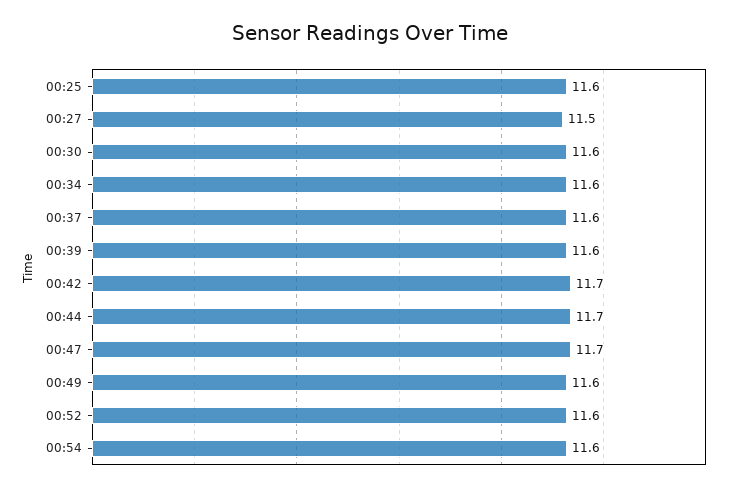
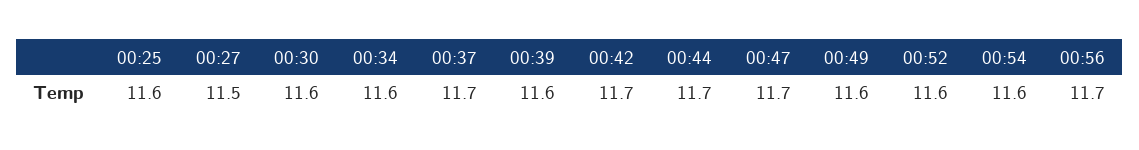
00:37: 11.6 -> 11.7
00:56: none -> 11.7

